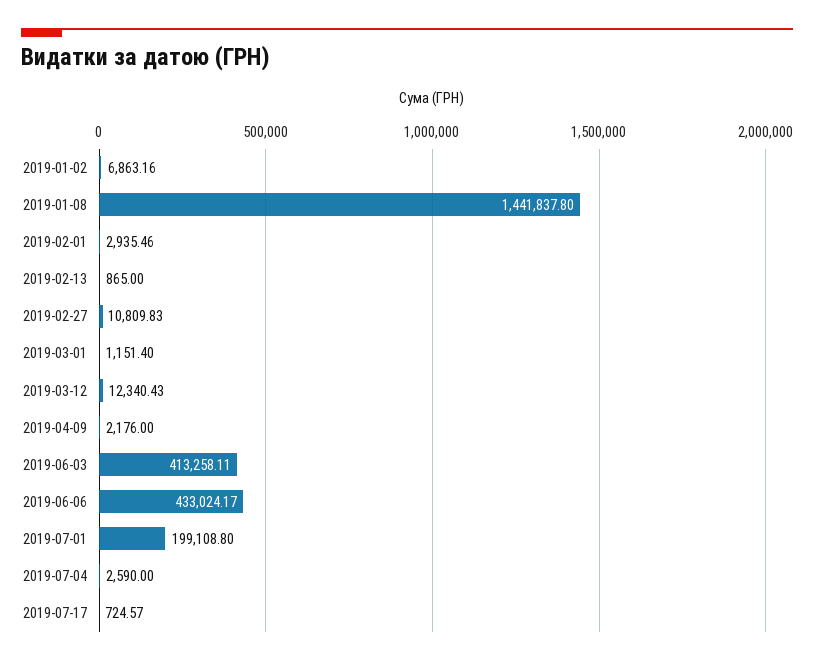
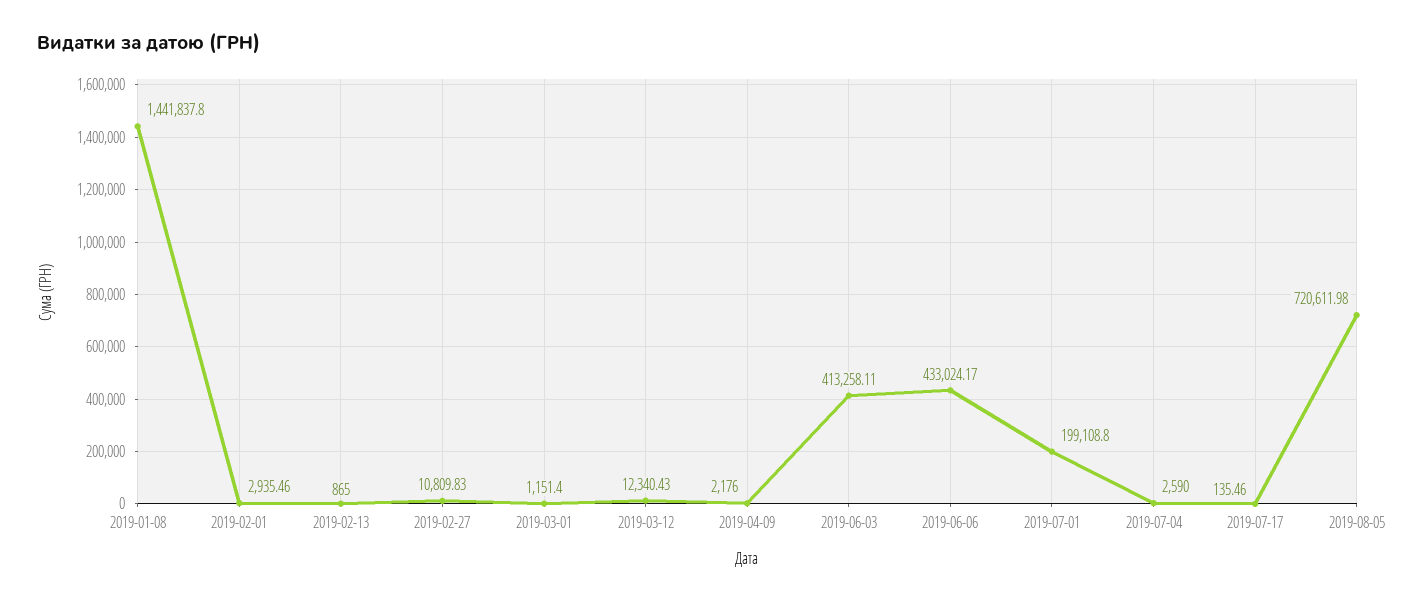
2019-01-02: 6863.16 -> none
2019-07-17: 724.57 -> 135.46
2019-08-05: none -> 720611.98

